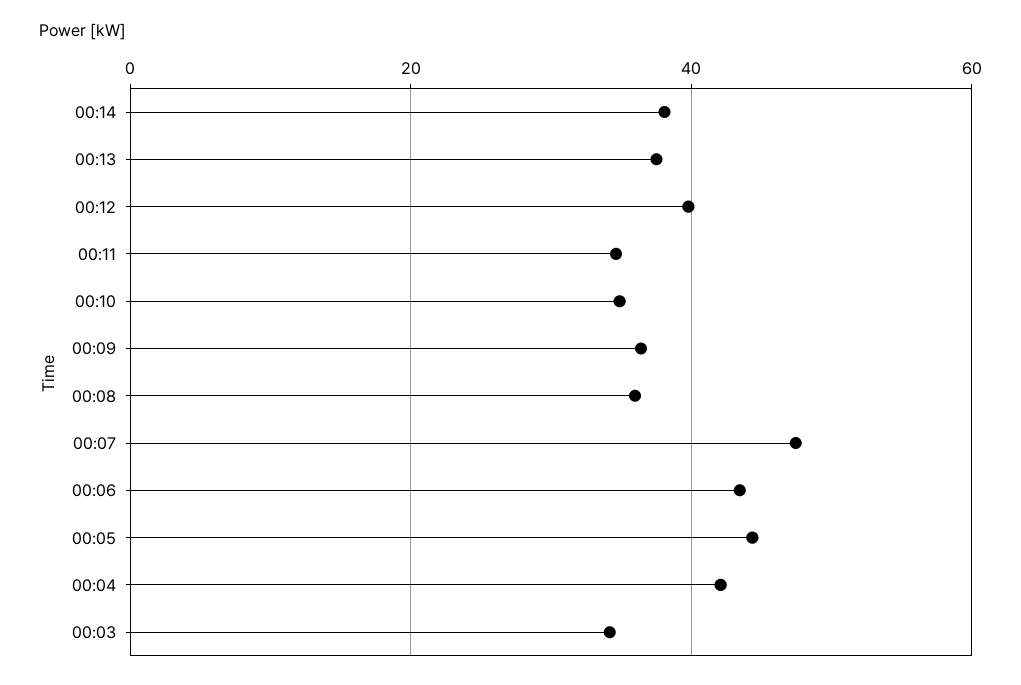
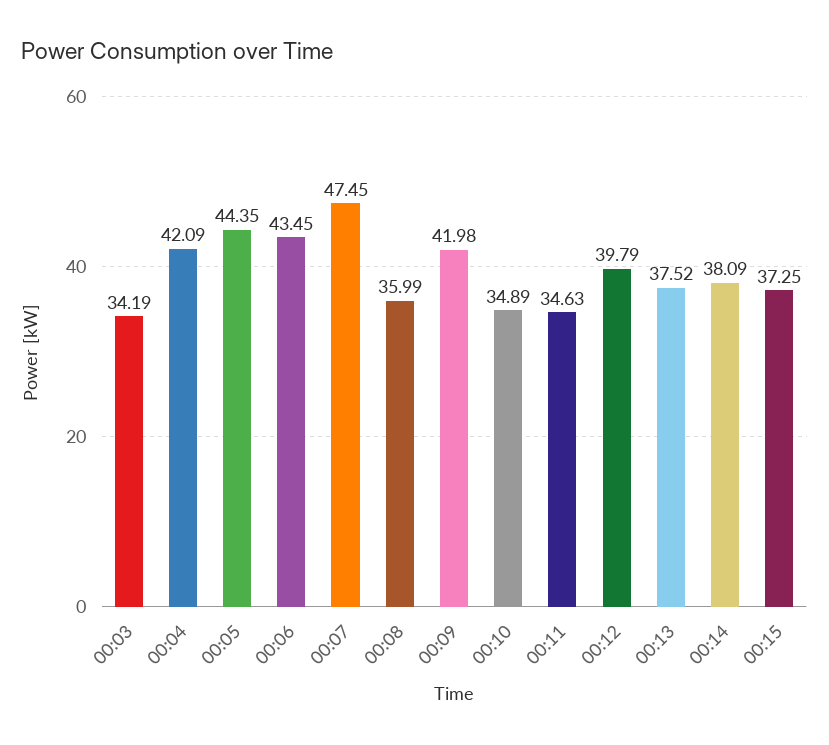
00:09: 36 -> 41.98
00:15: none -> 37.25

